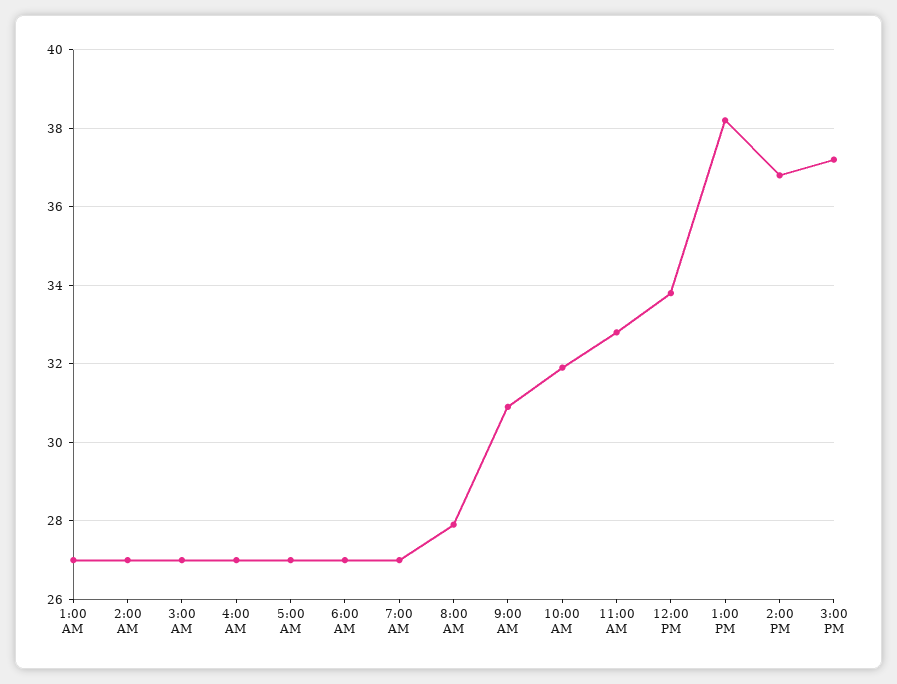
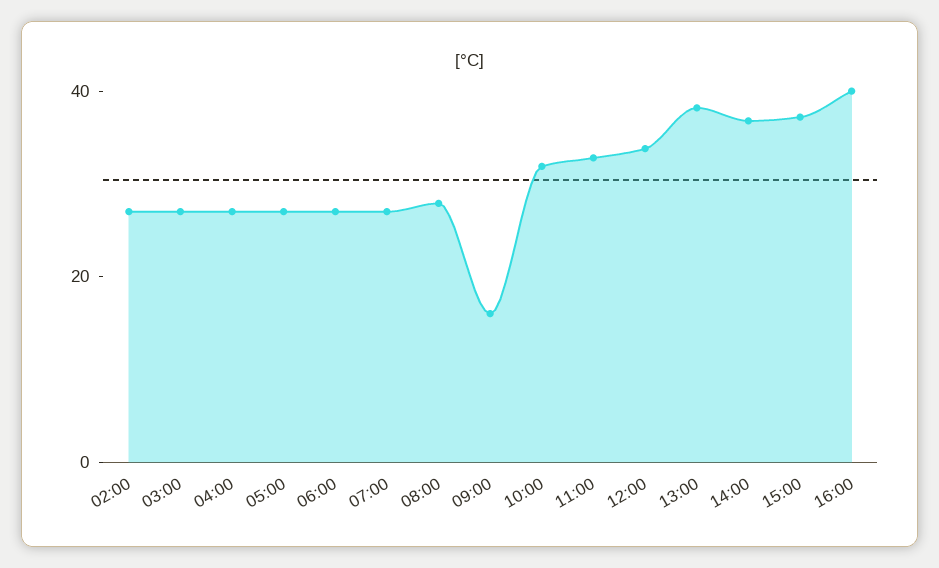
1:00 AM: 27 -> none
9:00 AM: 31 -> 15
16:00: none -> 40

